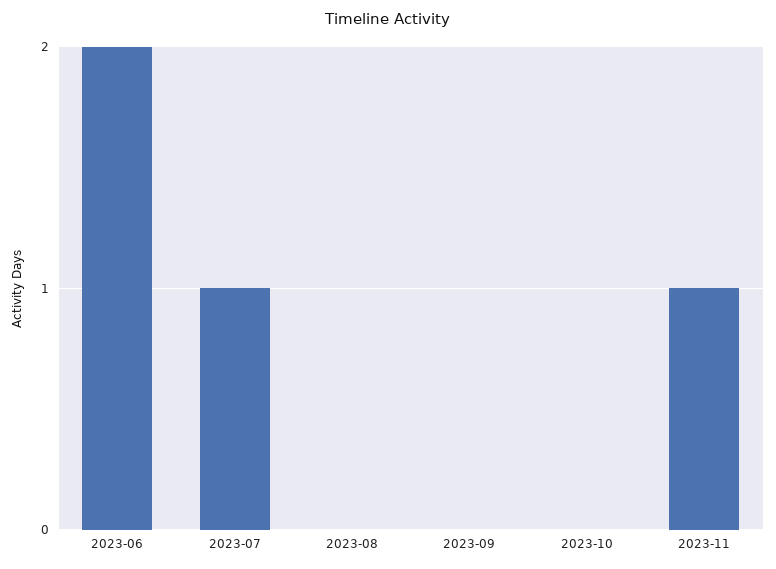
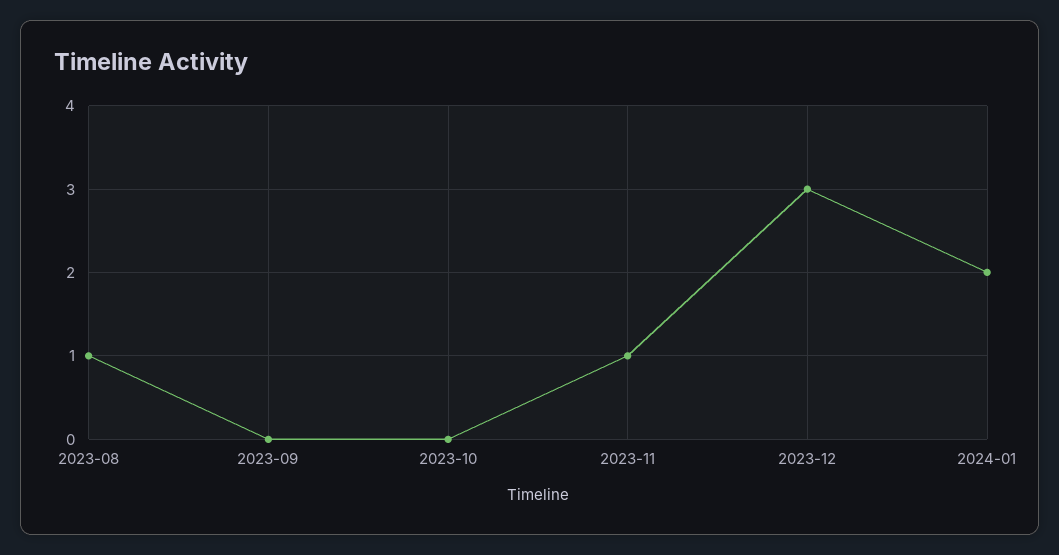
2023-06: 2 -> none
2023-07: 1 -> none
2023-08: 0 -> 1
2023-12: none -> 3
2024-01: none -> 2

